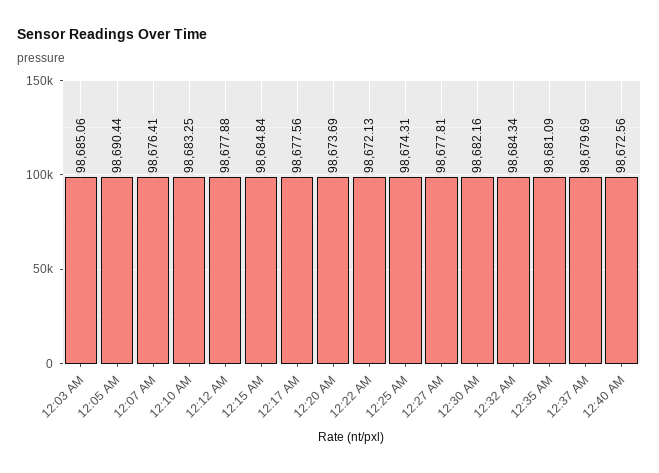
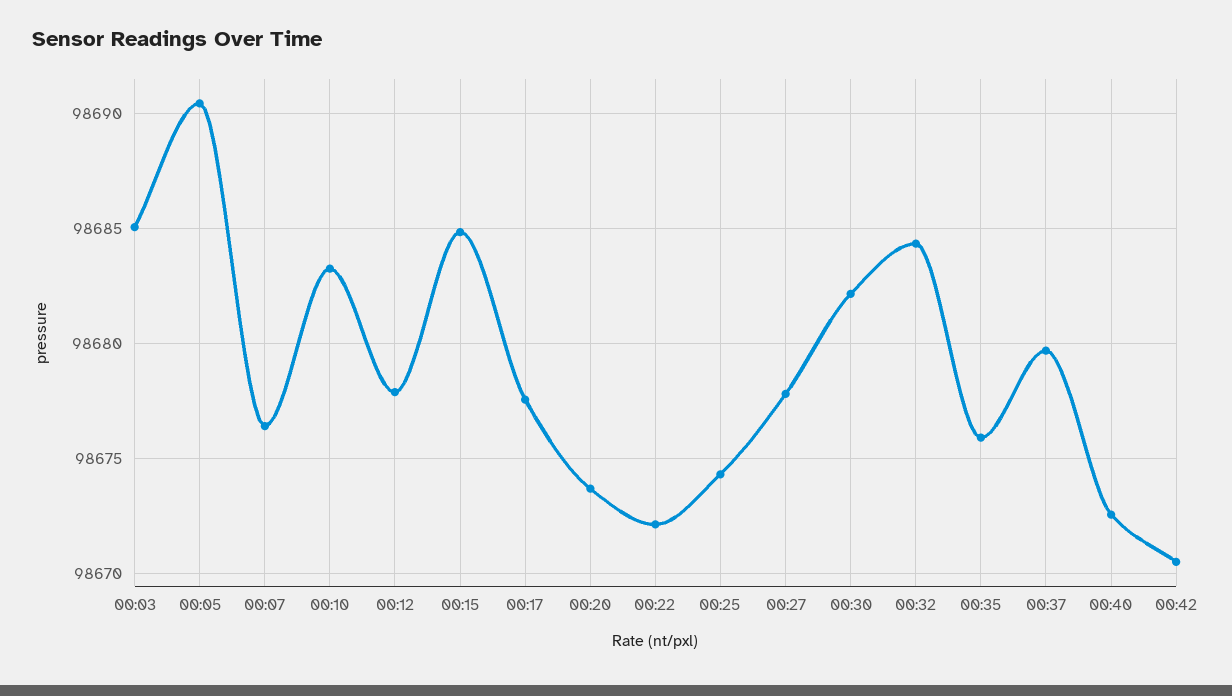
12:35 AM: 98681.09 -> 98676
00:42: none -> 98670.5

